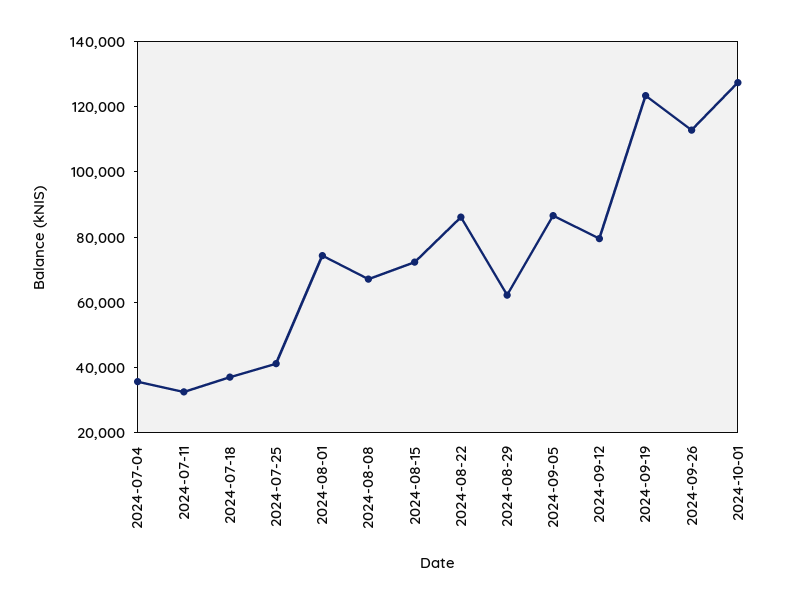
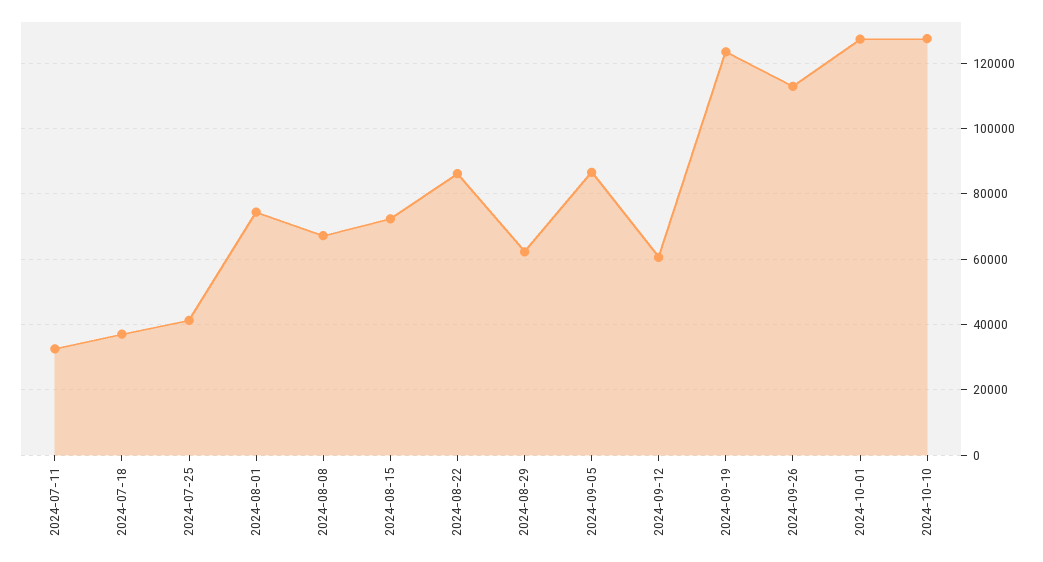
2024-07-04: 35000 -> none
2024-09-12: 80000 -> 60000
2024-10-10: none -> 128000

